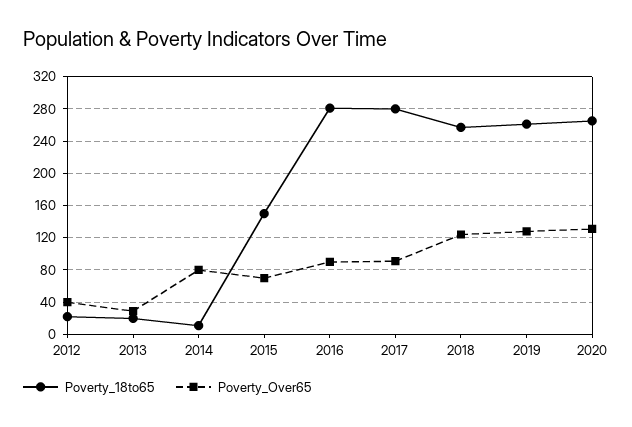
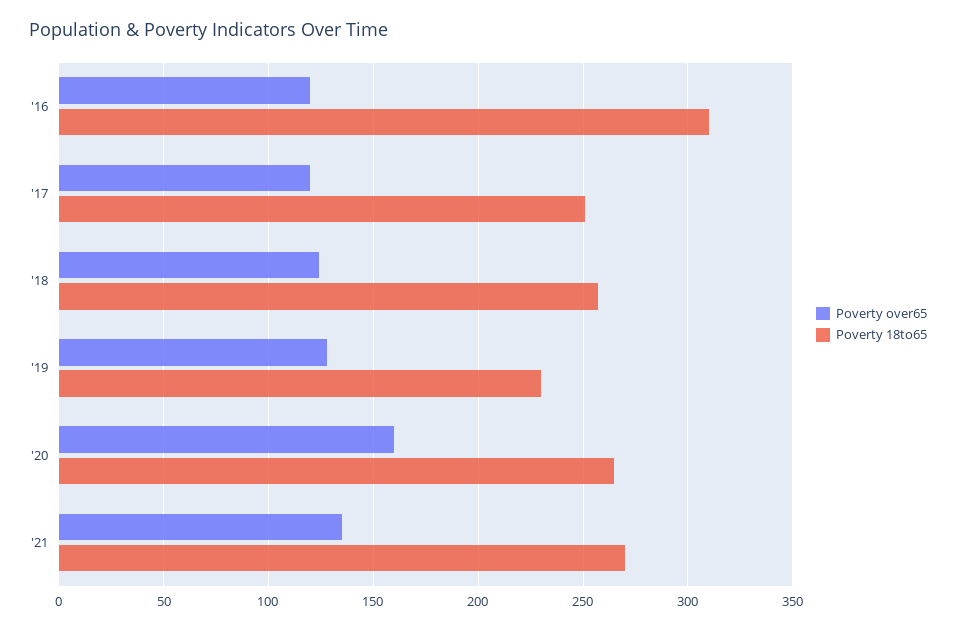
Poverty_18to65, 2012: 20 -> none
Poverty_Over65, 2012: 40 -> none
Poverty_18to65, 2013: 20 -> none
Poverty_Over65, 2013: 30 -> none
Poverty_18to65, 2014: 10 -> none
Poverty_Over65, 2014: 80 -> none
Poverty_18to65, 2015: 150 -> none
Poverty_Over65, 2015: 70 -> none
Poverty_18to65, 2016: 280 -> 310
Poverty_Over65, 2016: 90 -> 120
Poverty_18to65, 2017: 280 -> 250
Poverty_Over65, 2017: 90 -> 120
Poverty_18to65, 2019: 260 -> 230
Poverty_Over65, 2020: 130 -> 160
Poverty_Over65, '21: none -> 135
Poverty_18to65, '21: none -> 270

